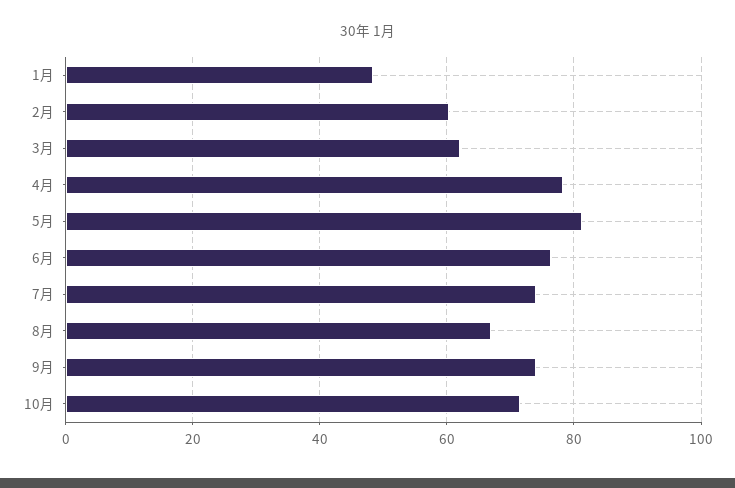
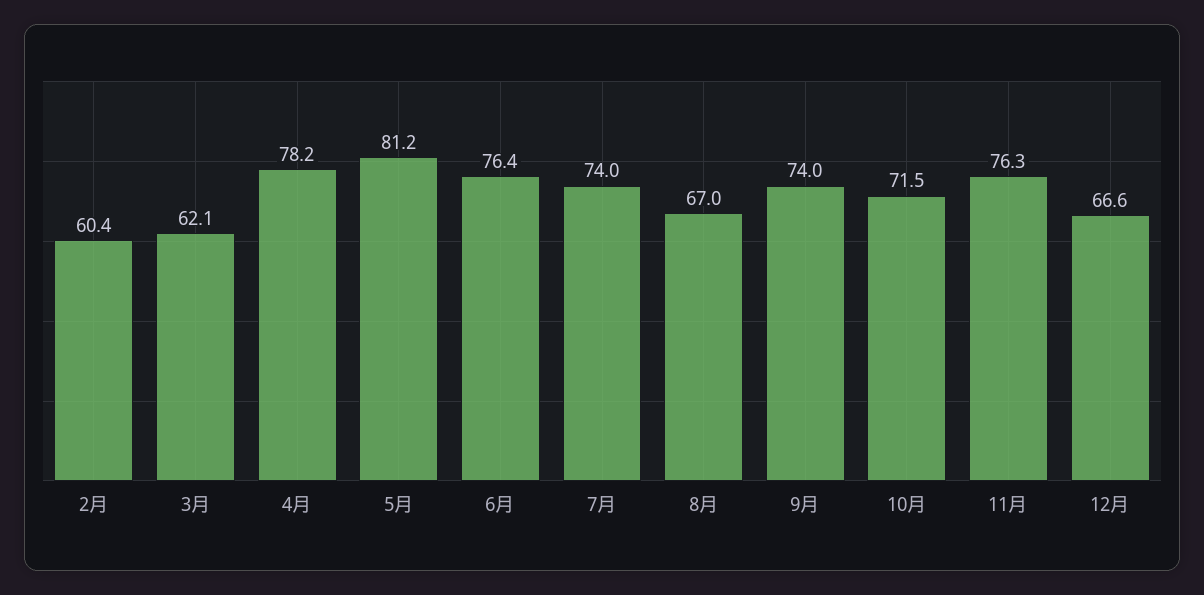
1月: 48 -> none
11月: none -> 76.3
12月: none -> 66.6

